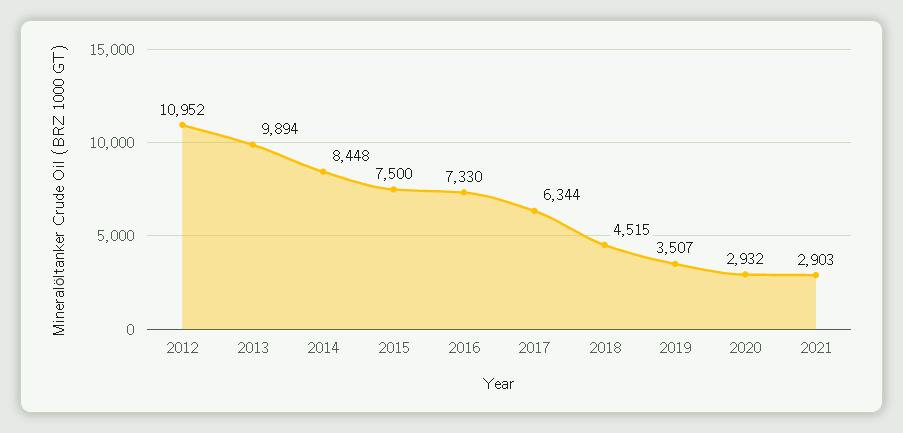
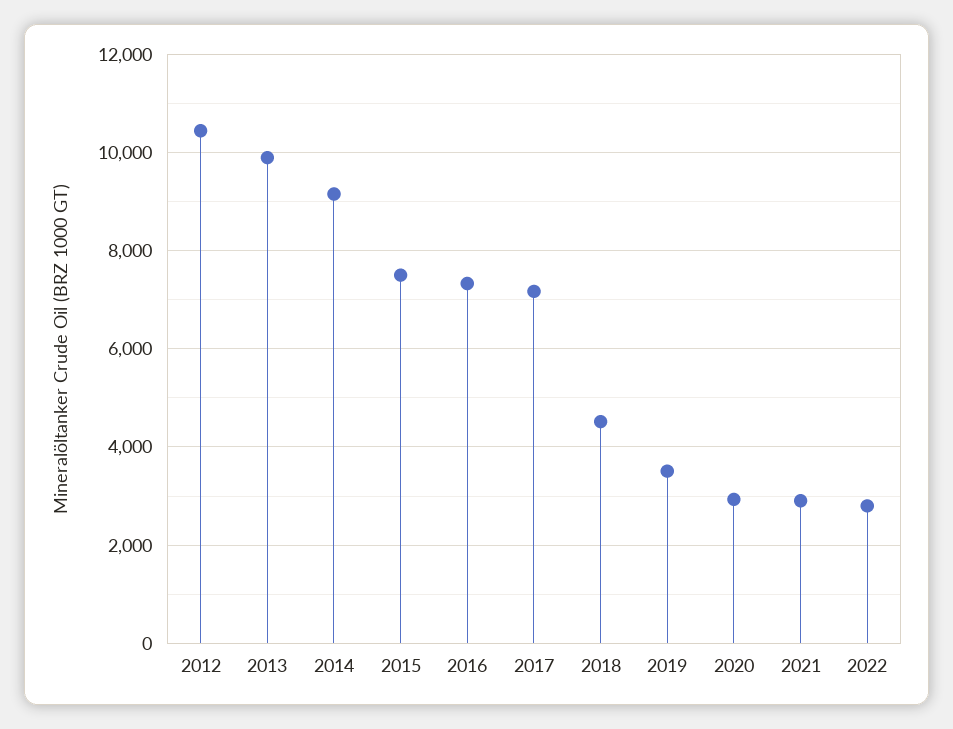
2012: 10952 -> 10400
2014: 8448 -> 9200
2017: 6344 -> 7200
2022: none -> 2800

